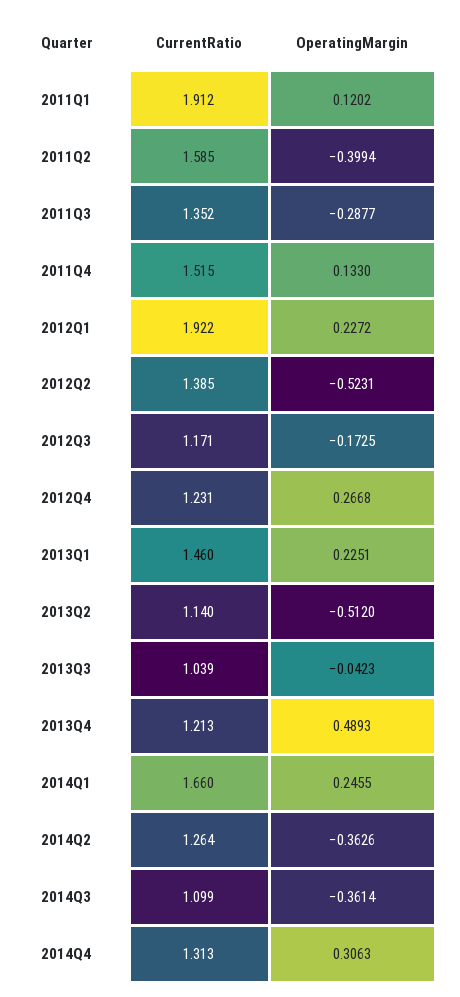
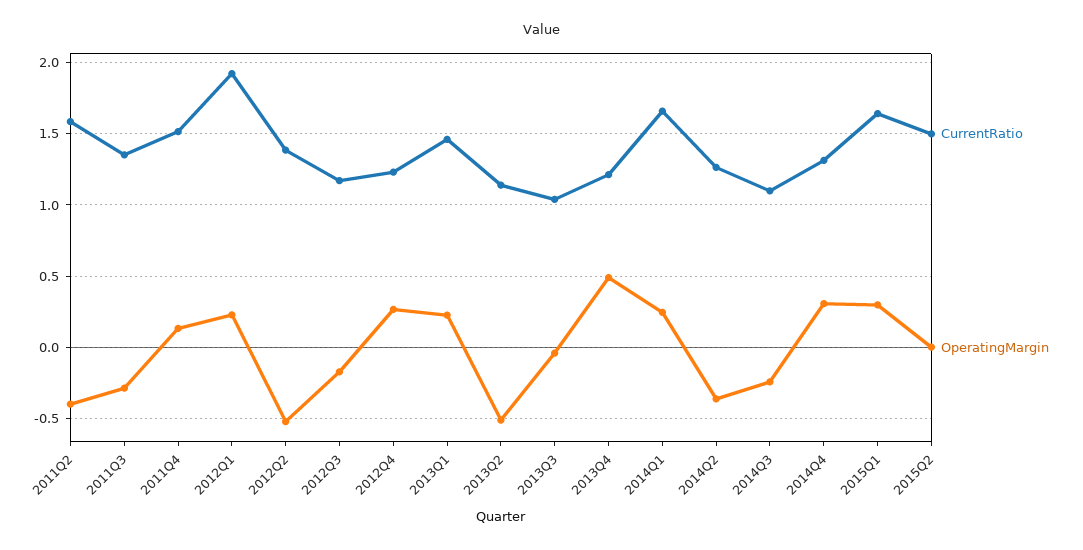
CurrentRatio, 2011Q1: 1.912 -> none
OperatingMargin, 2011Q1: 0.1202 -> none
OperatingMargin, 2014Q3: -0.3614 -> -0.25
CurrentRatio, 2015Q1: none -> 1.65
OperatingMargin, 2015Q1: none -> 0.3
CurrentRatio, 2015Q2: none -> 1.5
OperatingMargin, 2015Q2: none -> 0

